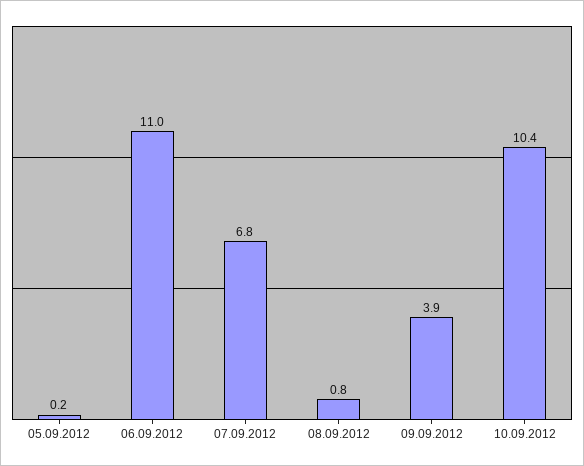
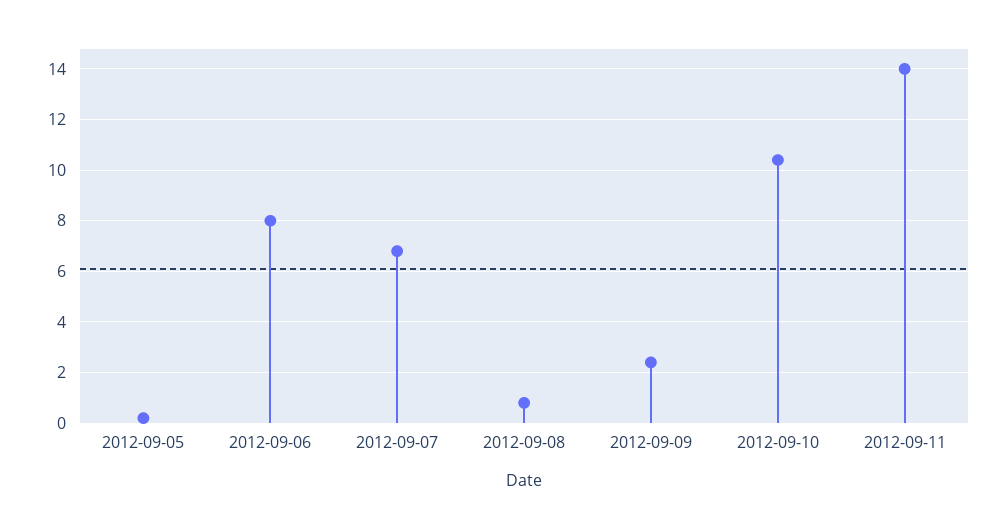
06.09.2012: 11 -> 8
09.09.2012: 3.9 -> 2.5
2012-09-11: none -> 14

